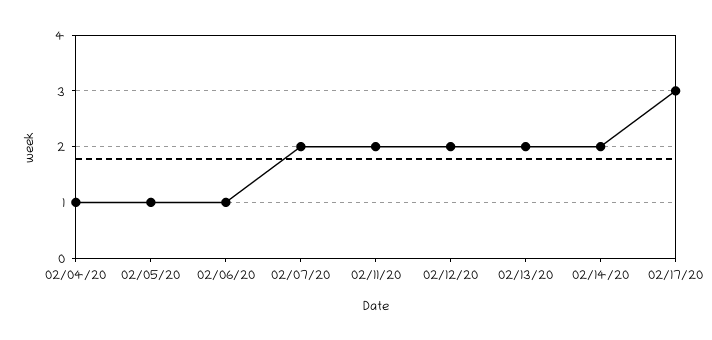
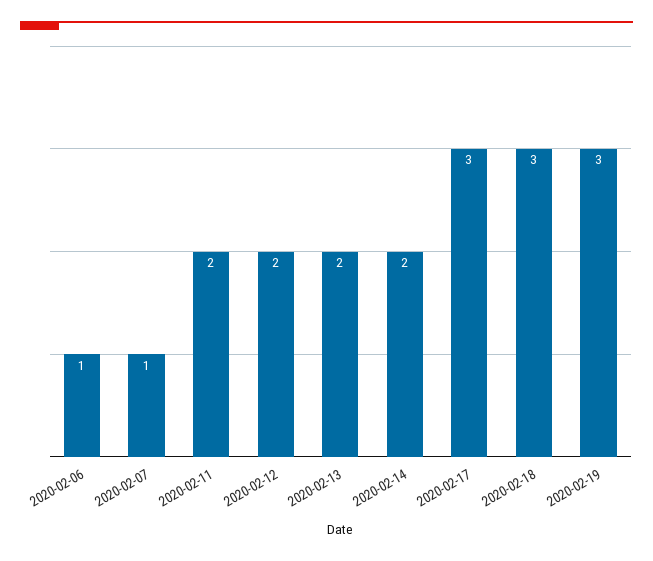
02/04/20: 1 -> none
02/05/20: 1 -> none
02/07/20: 2 -> 1
2020-02-18: none -> 3
2020-02-19: none -> 3

